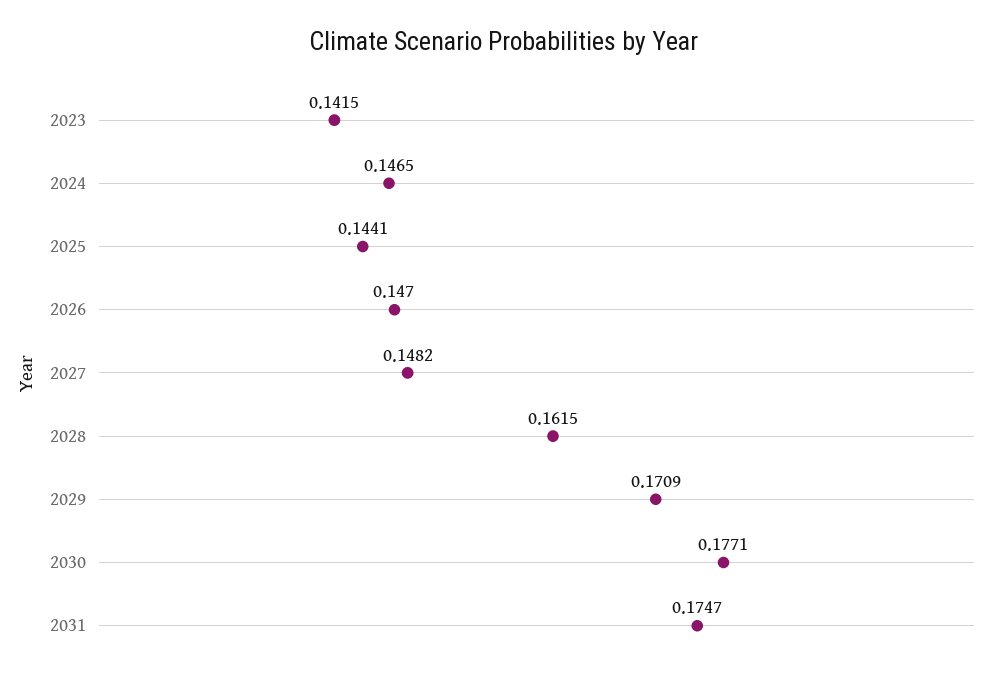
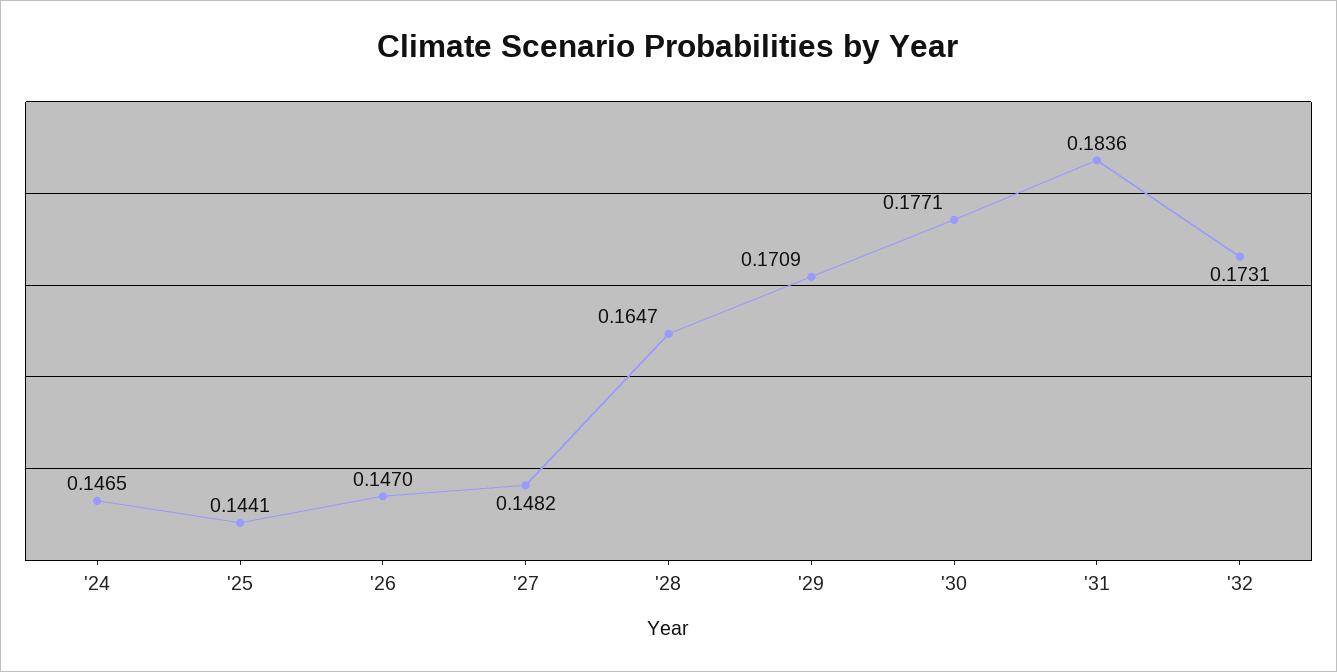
2023: 0.1415 -> none
2028: 0.1615 -> 0.1647
2031: 0.1747 -> 0.1836
'32: none -> 0.1731

